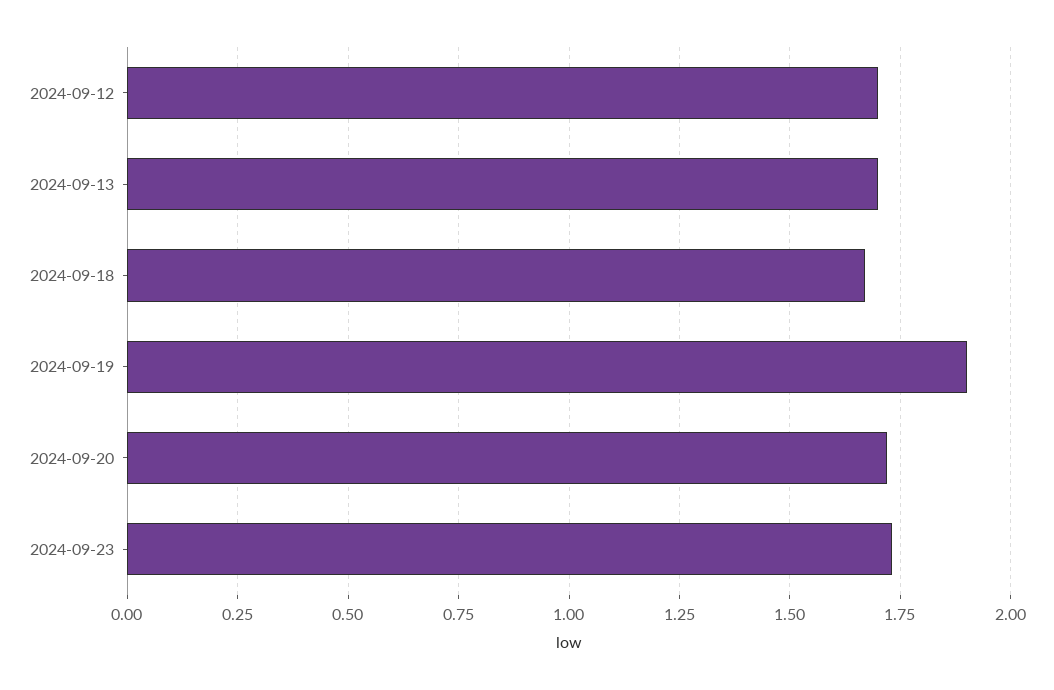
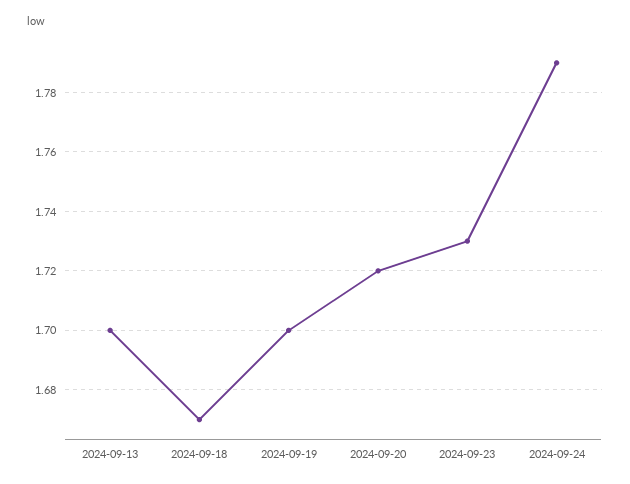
2024-09-12: 1.7 -> none
2024-09-19: 1.9 -> 1.7
2024-09-24: none -> 1.79

